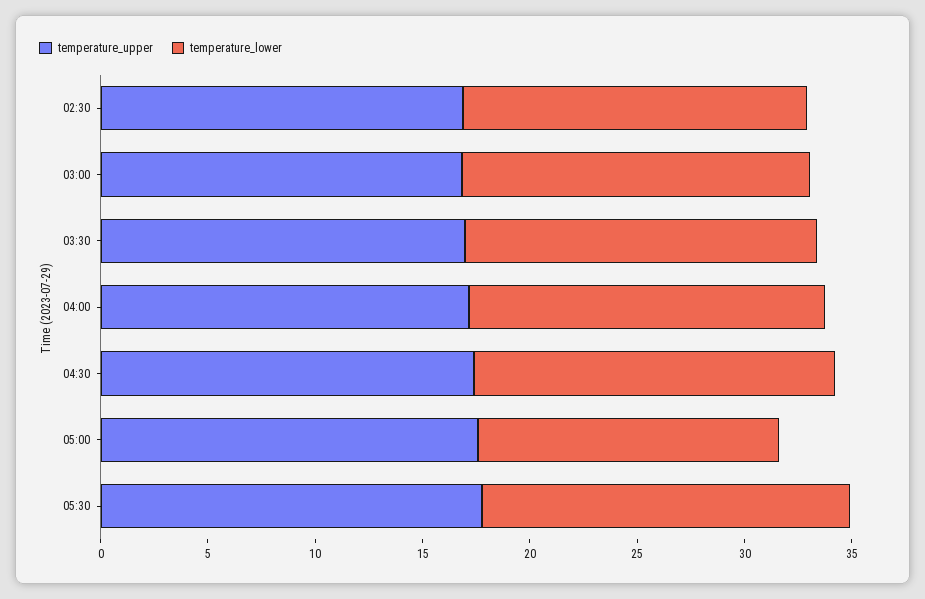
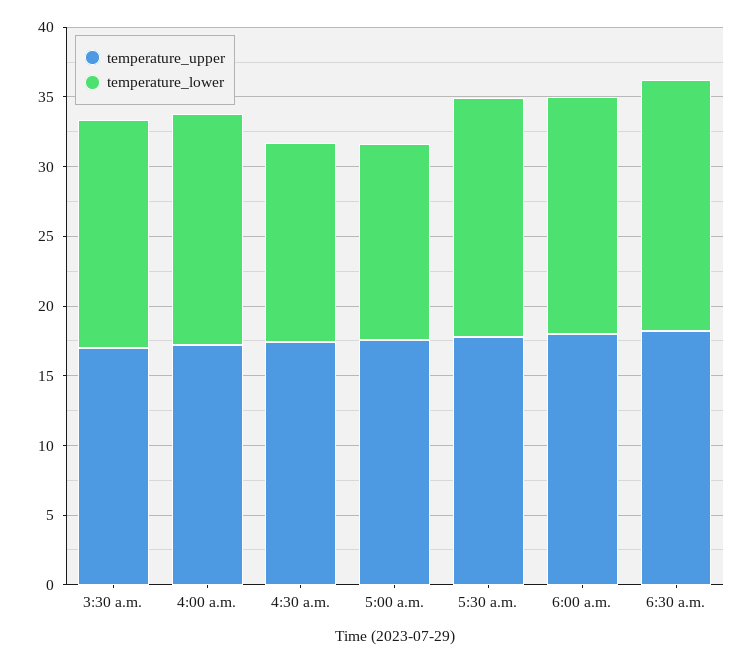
temperature_upper, 02:30: 17 -> none
temperature_lower, 02:30: 16 -> none
temperature_upper, 03:00: 17 -> none
temperature_lower, 03:00: 16 -> none
temperature_lower, 04:30: 17 -> 14
temperature_upper, 6:00 a.m.: none -> 18
temperature_lower, 6:00 a.m.: none -> 17
temperature_upper, 6:30 a.m.: none -> 18
temperature_lower, 6:30 a.m.: none -> 18

